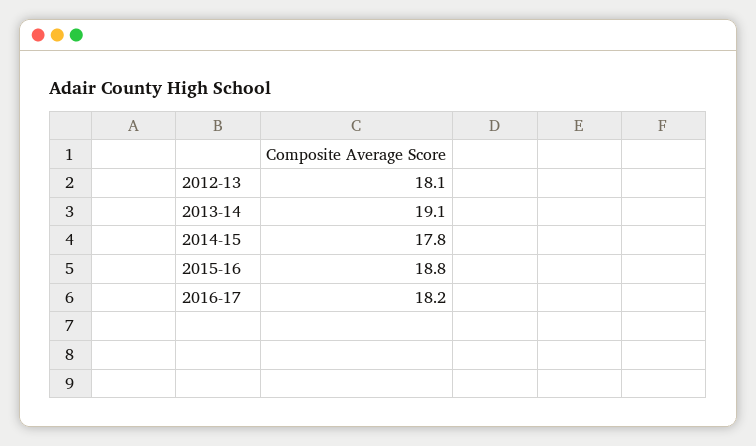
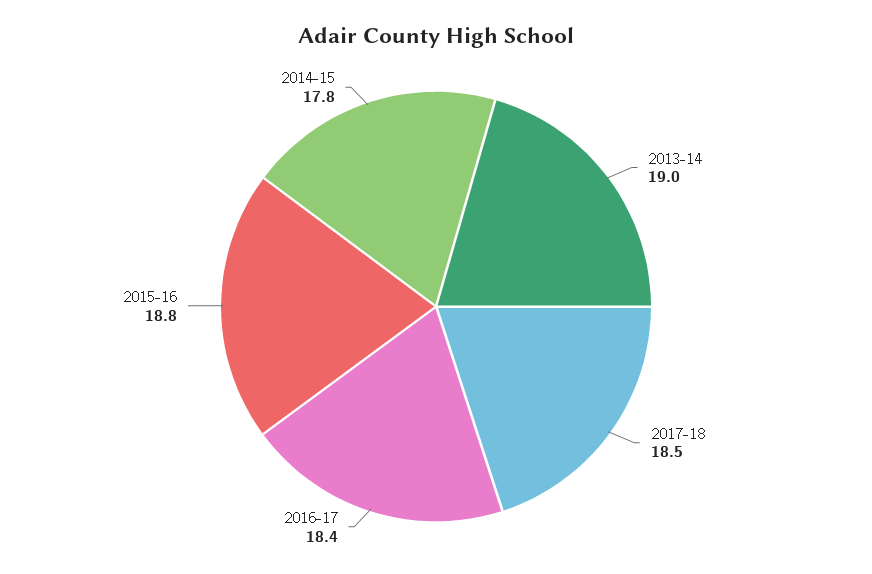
2012-13: 18.1 -> none
2013-14: 19.1 -> 19
2016-17: 18.2 -> 18.4
2017-18: none -> 18.5

